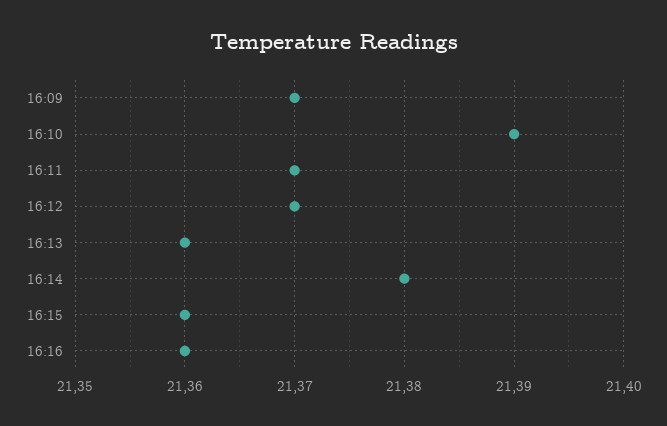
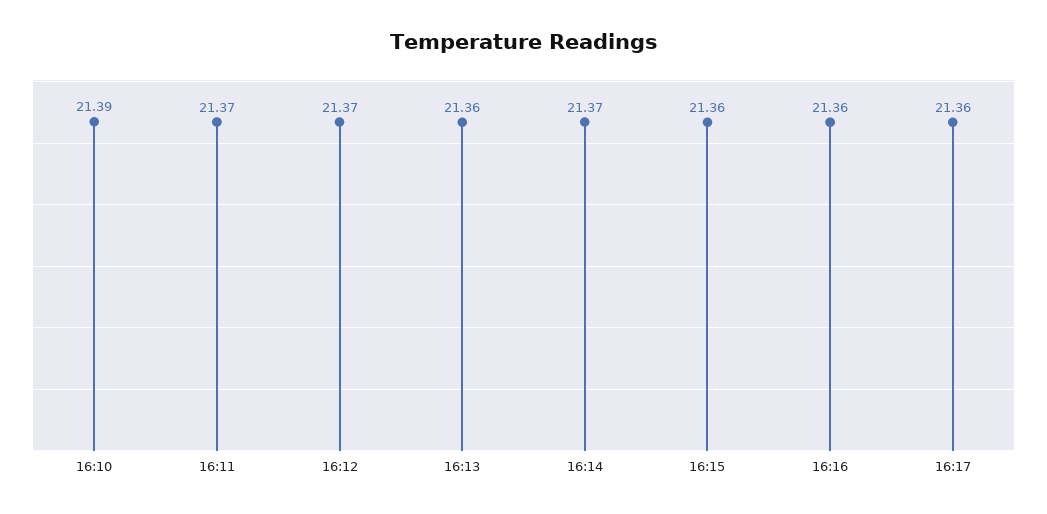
16:09: 21.37 -> none
16:14: 21.38 -> 21.37
16:17: none -> 21.36

